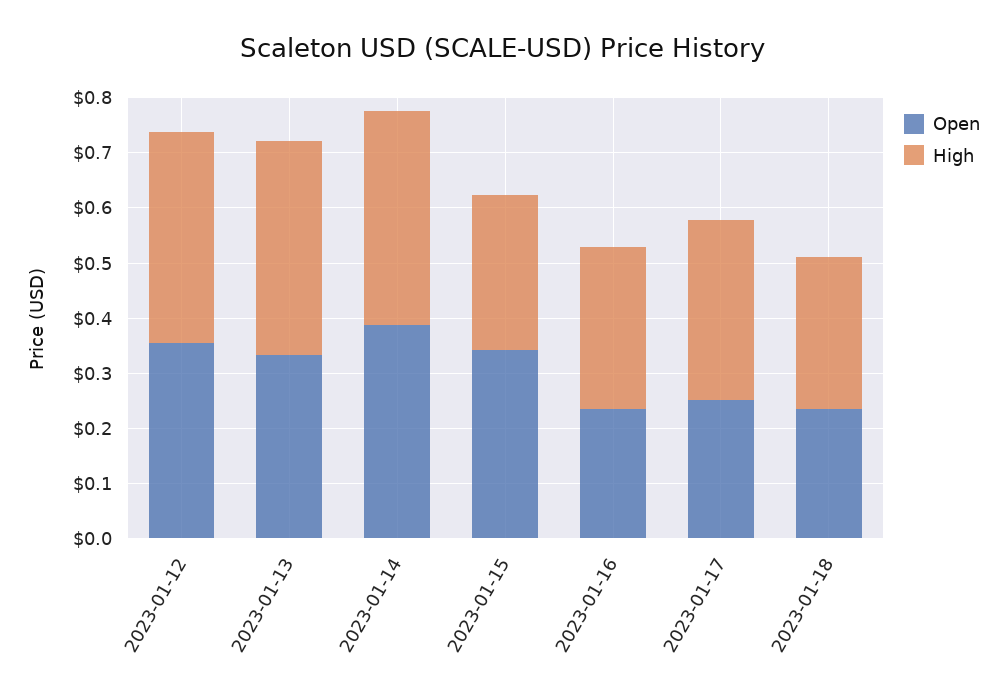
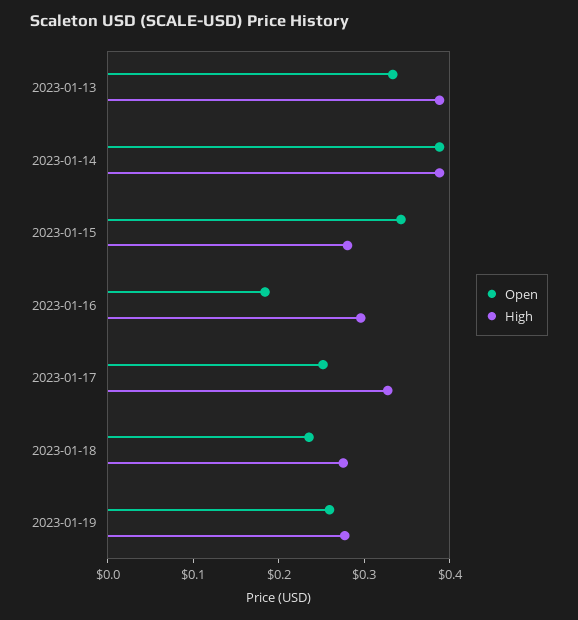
Open, 2023-01-12: 0.36 -> none
High, 2023-01-12: 0.38 -> none
Open, 2023-01-16: 0.24 -> 0.18
Open, 2023-01-19: none -> 0.26
High, 2023-01-19: none -> 0.28

